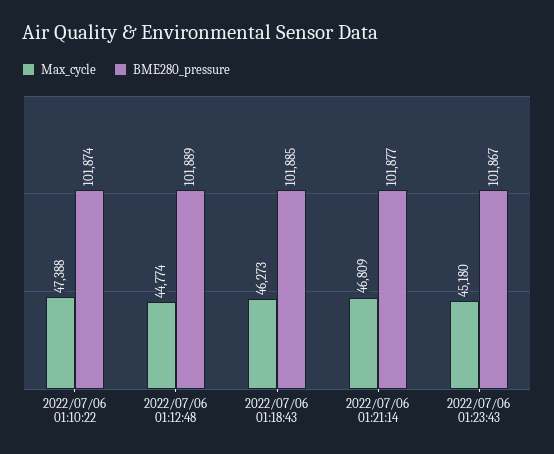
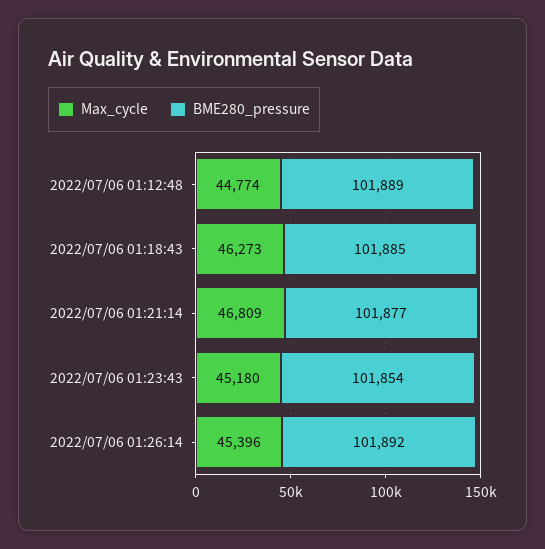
Max_cycle, 2022/07/06 01:10:22: 47388 -> none
BME280_pressure, 2022/07/06 01:10:22: 101874 -> none
BME280_pressure, 2022/07/06 01:23:43: 101867 -> 101854
Max_cycle, 2022/07/06 01:26:14: none -> 45396
BME280_pressure, 2022/07/06 01:26:14: none -> 101892

